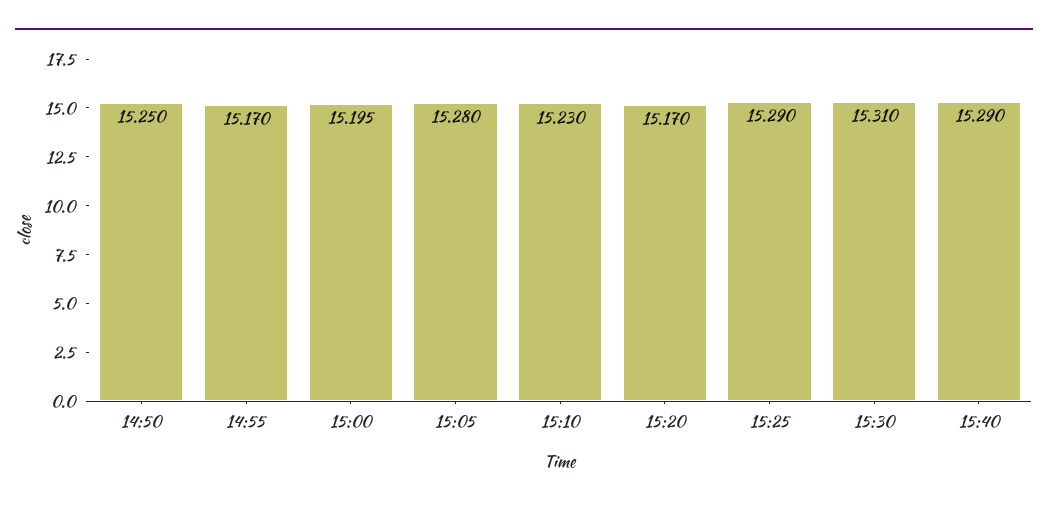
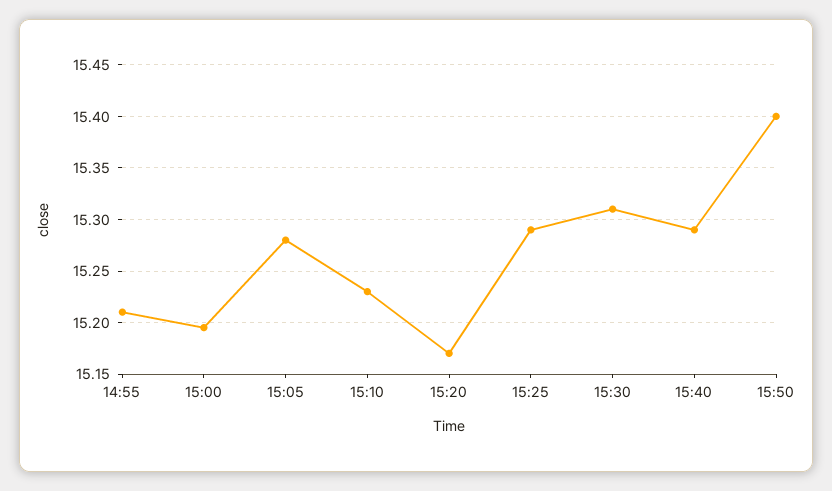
14:50: 15.25 -> none
14:55: 15.17 -> 15.21
15:50: none -> 15.4

